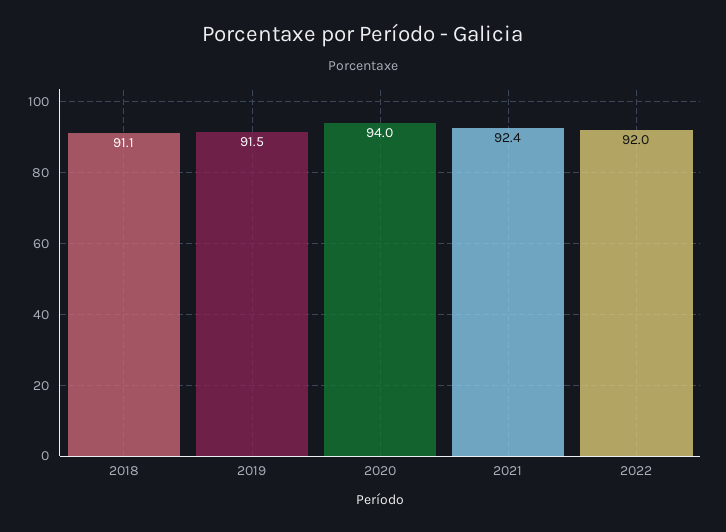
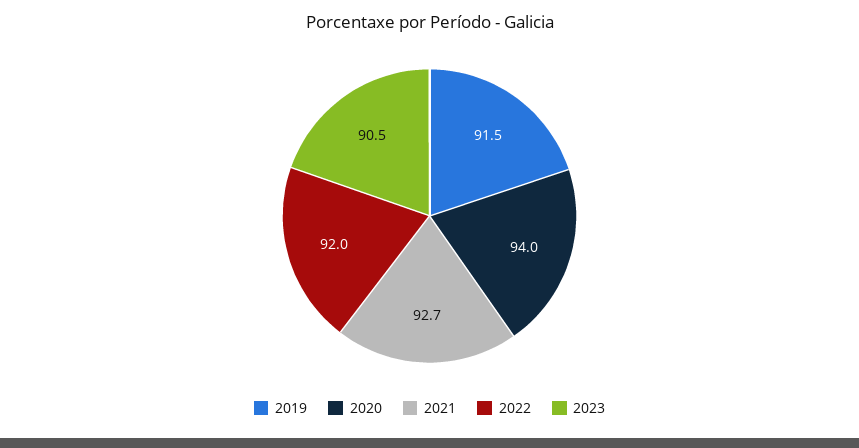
2018: 91.1 -> none
2021: 92.4 -> 92.7
2023: none -> 90.5

